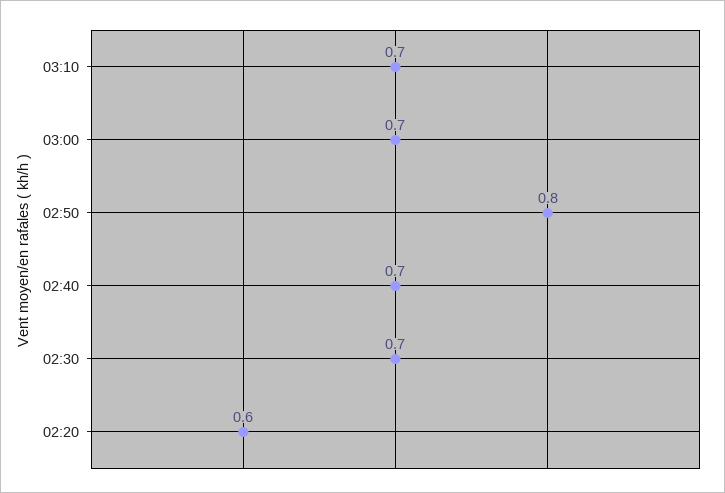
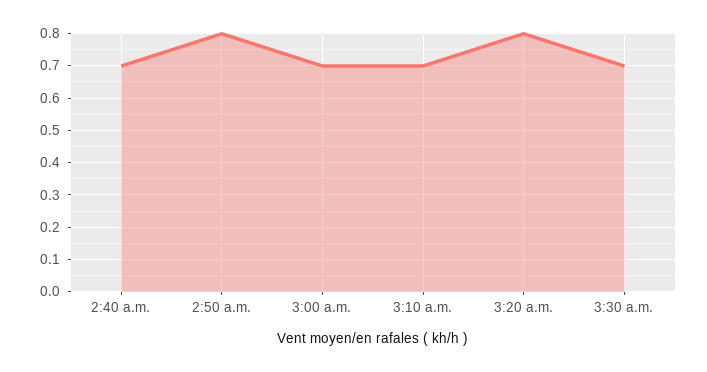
02:30: 0.7 -> none
02:20: 0.6 -> none
3:20 a.m.: none -> 0.8
3:30 a.m.: none -> 0.7

